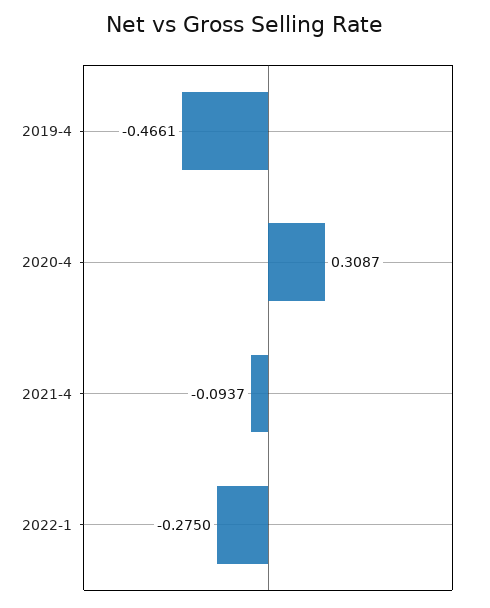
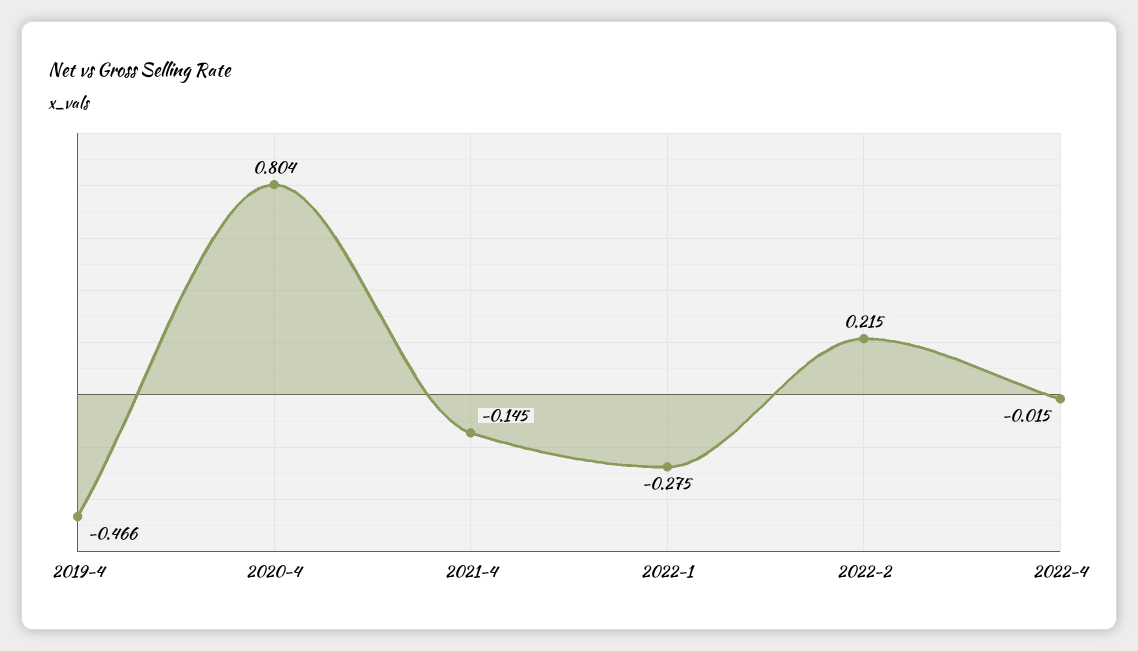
2020-4: 0.3087 -> 0.804
2021-4: -0.0937 -> -0.145
2022-2: none -> 0.215
2022-4: none -> -0.015

